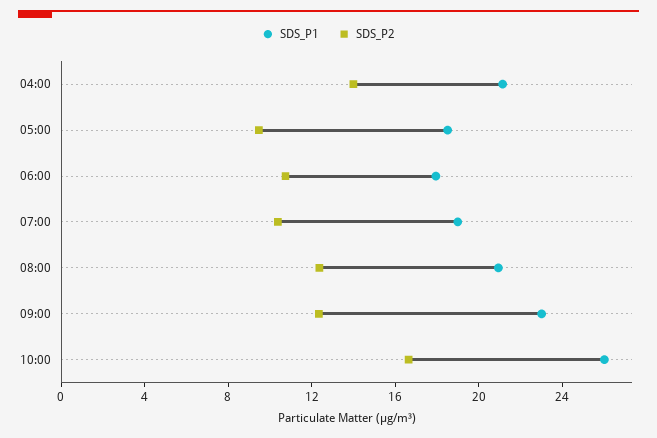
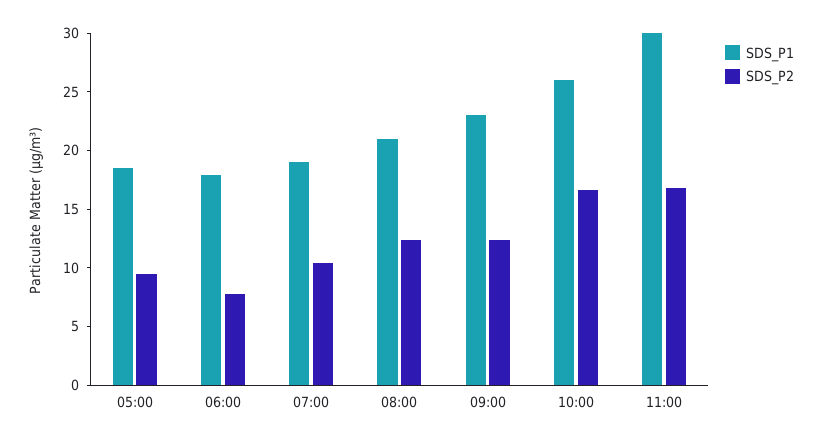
SDS_P1, 04:00: 21 -> none
SDS_P2, 04:00: 14 -> none
SDS_P2, 06:00: 11 -> 8
SDS_P1, 11:00: none -> 30
SDS_P2, 11:00: none -> 17

